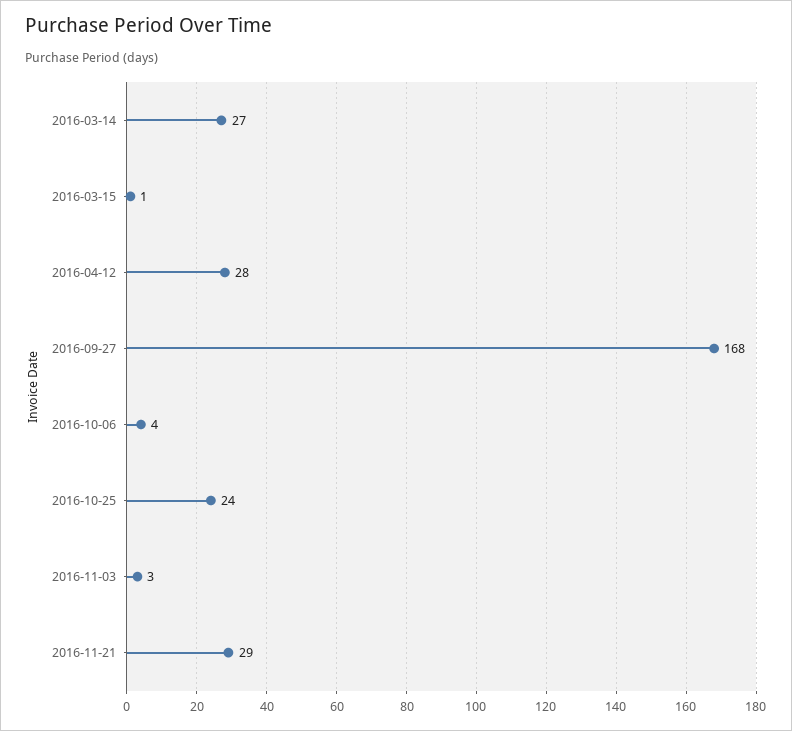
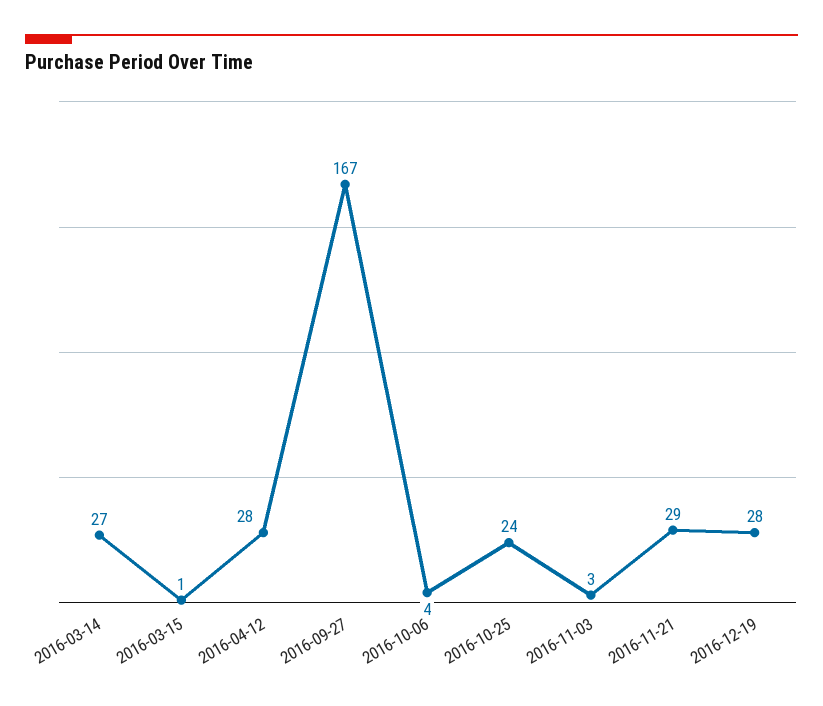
2016-09-27: 168 -> 167
2016-12-19: none -> 28

